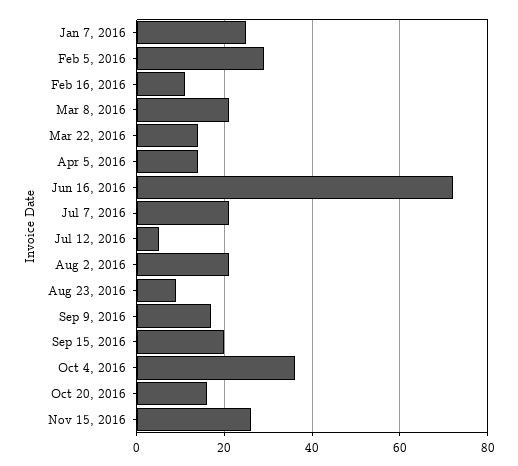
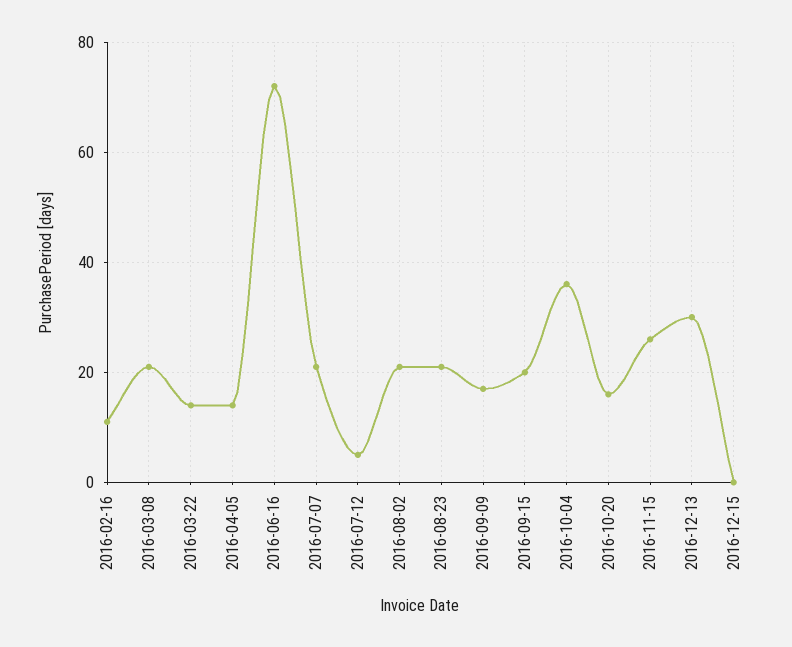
Jan 7, 2016: 25 -> none
Feb 5, 2016: 30 -> none
Aug 23, 2016: 10 -> 20
2016-12-13: none -> 30
2016-12-15: none -> 0

